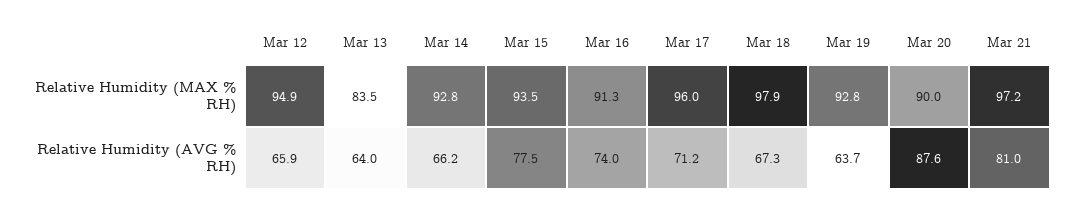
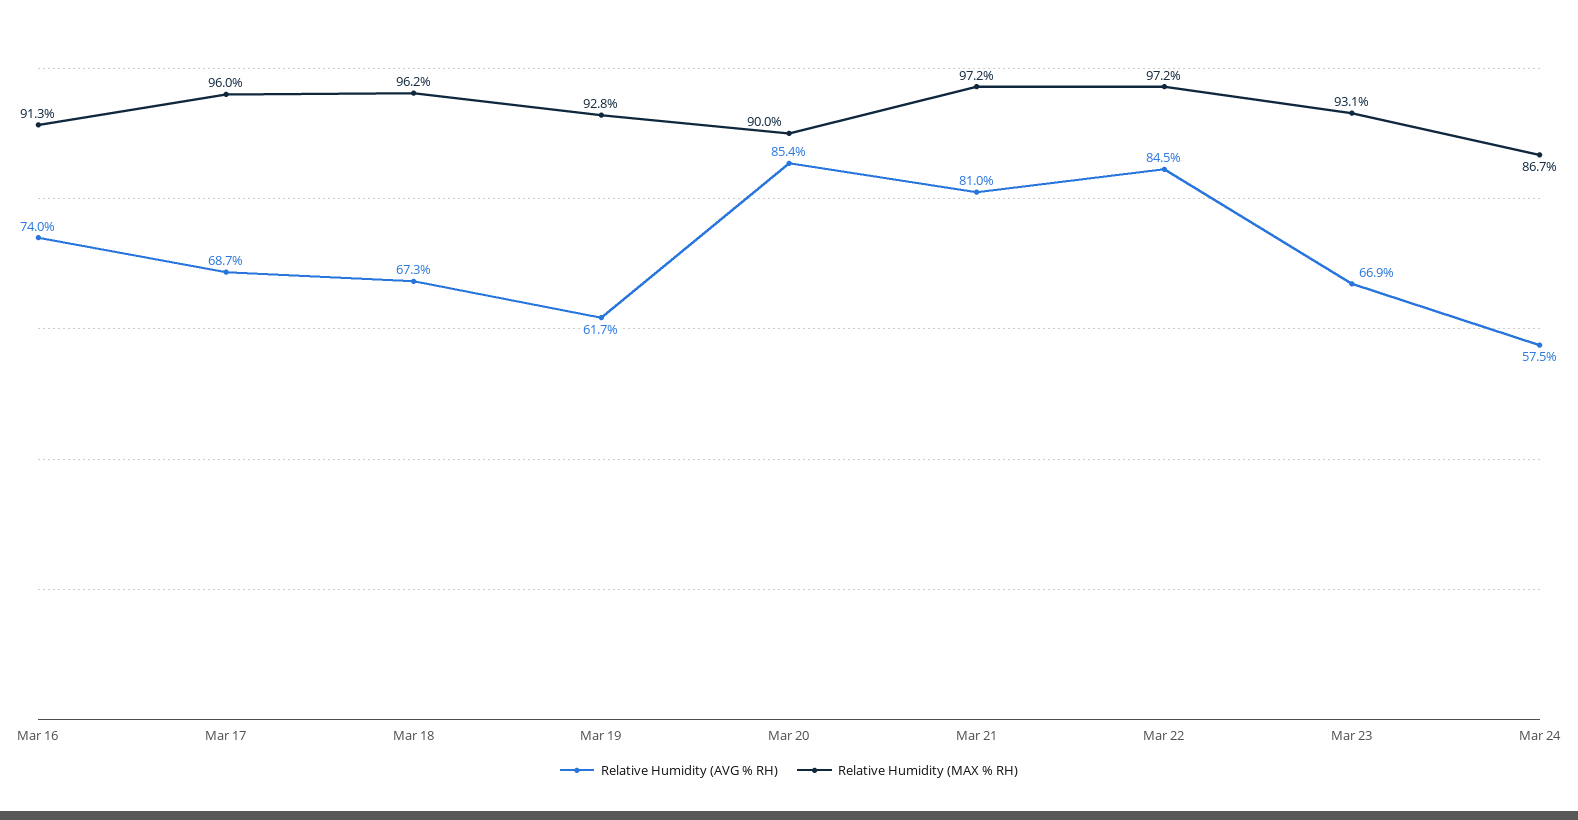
Relative Humidity (MAX % RH), Mar 12: 94.9 -> none
Relative Humidity (MAX % RH), Mar 13: 83.5 -> none
Relative Humidity (MAX % RH), Mar 14: 92.8 -> none
Relative Humidity (MAX % RH), Mar 15: 93.5 -> none
Relative Humidity (MAX % RH), Mar 18: 97.9 -> 96.2
Relative Humidity (AVG % RH), Mar 12: 65.9 -> none
Relative Humidity (AVG % RH), Mar 13: 64 -> none
Relative Humidity (AVG % RH), Mar 14: 66.2 -> none
Relative Humidity (AVG % RH), Mar 15: 77.5 -> none
Relative Humidity (AVG % RH), Mar 17: 71.2 -> 68.7
Relative Humidity (AVG % RH), Mar 19: 63.7 -> 61.7
Relative Humidity (AVG % RH), Mar 20: 87.6 -> 85.4
Relative Humidity (AVG % RH), Mar 22: none -> 84.5
Relative Humidity (MAX % RH), Mar 22: none -> 97.2
Relative Humidity (AVG % RH), Mar 23: none -> 66.9
Relative Humidity (MAX % RH), Mar 23: none -> 93.1
Relative Humidity (AVG % RH), Mar 24: none -> 57.5
Relative Humidity (MAX % RH), Mar 24: none -> 86.7

